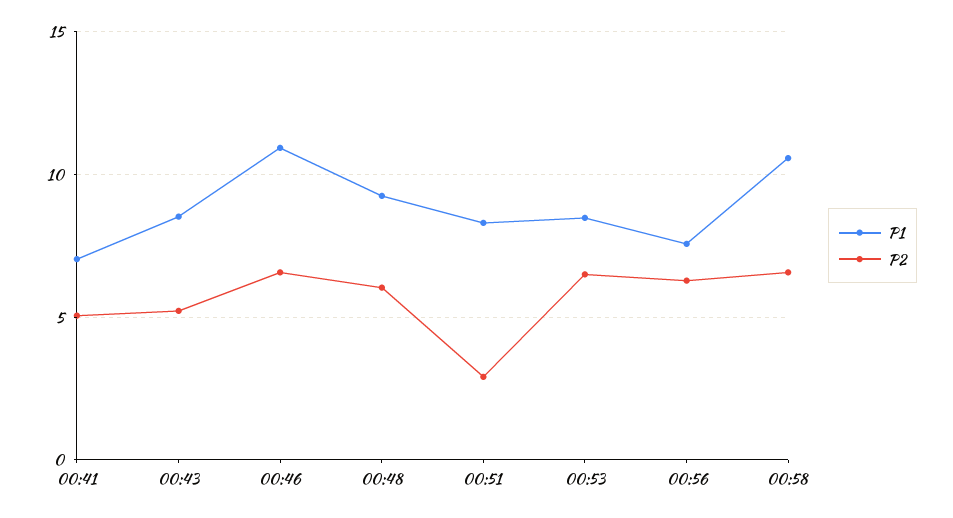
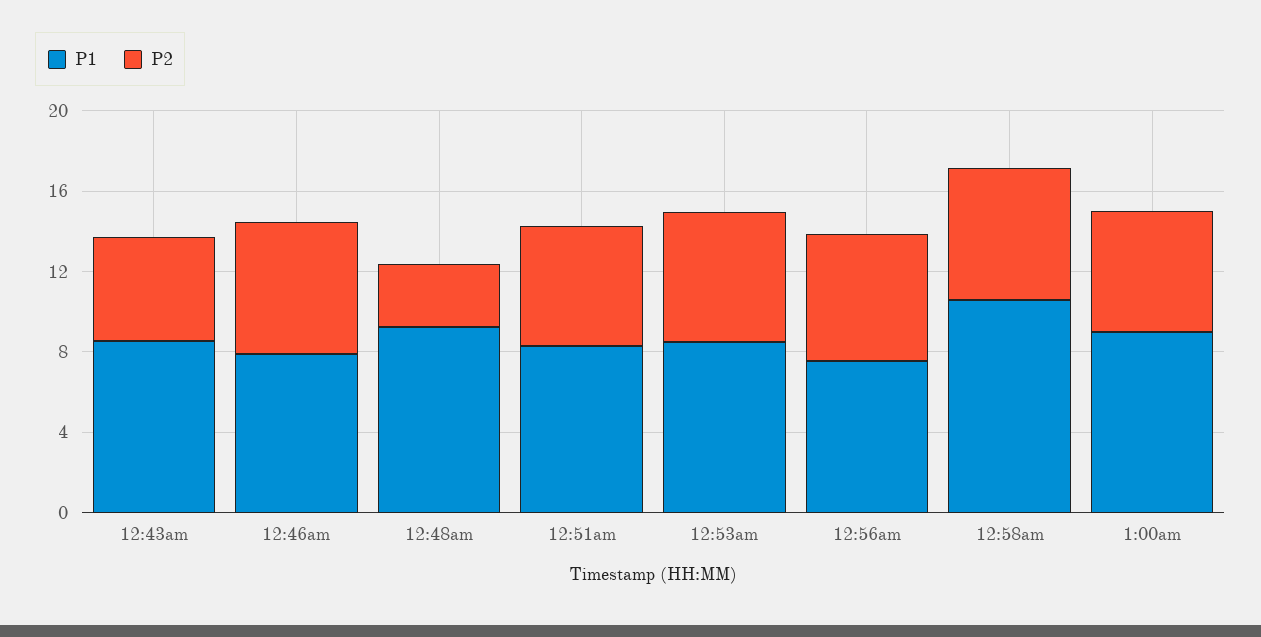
P1, 00:41: 7 -> none
P2, 00:41: 5 -> none
P1, 00:46: 11 -> 8
P2, 00:48: 6 -> 3
P2, 00:51: 3 -> 6
P1, 1:00am: none -> 9
P2, 1:00am: none -> 6

